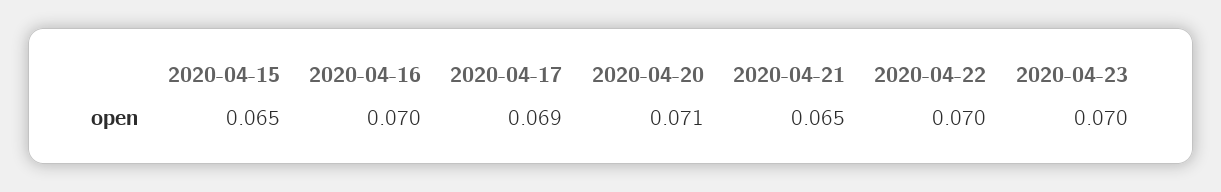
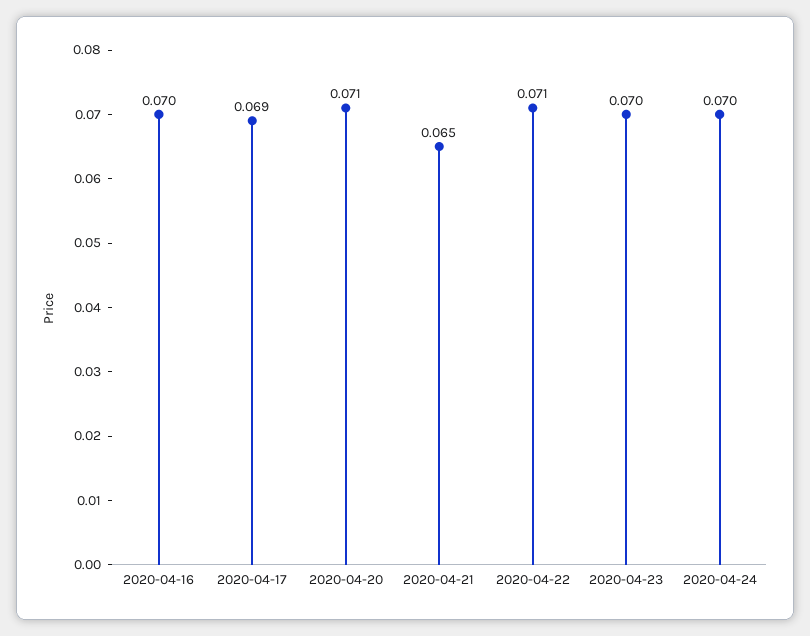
2020-04-15: 0.065 -> none
2020-04-22: 0.07 -> 0.071
2020-04-24: none -> 0.07

